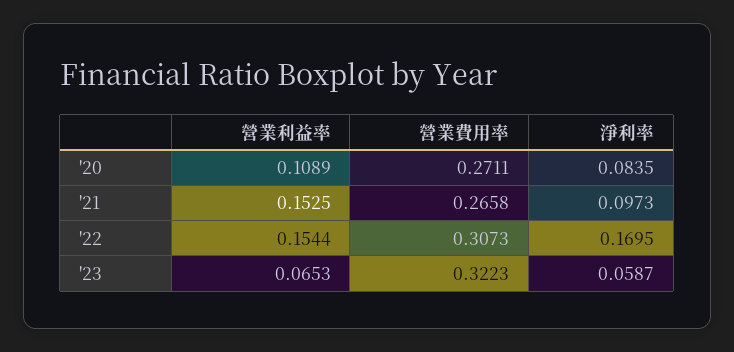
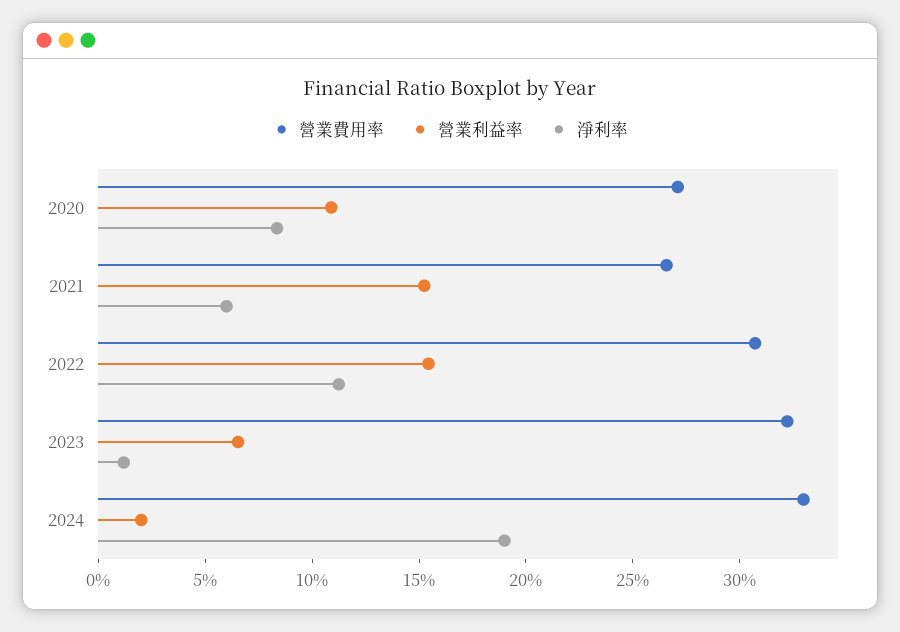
淨利率, '21: 0.0973 -> 0.06
淨利率, '22: 0.1695 -> 0.11
淨利率, '23: 0.0587 -> 0.01
營業費用率, 2024: none -> 0.33
營業利益率, 2024: none -> 0.02
淨利率, 2024: none -> 0.19

